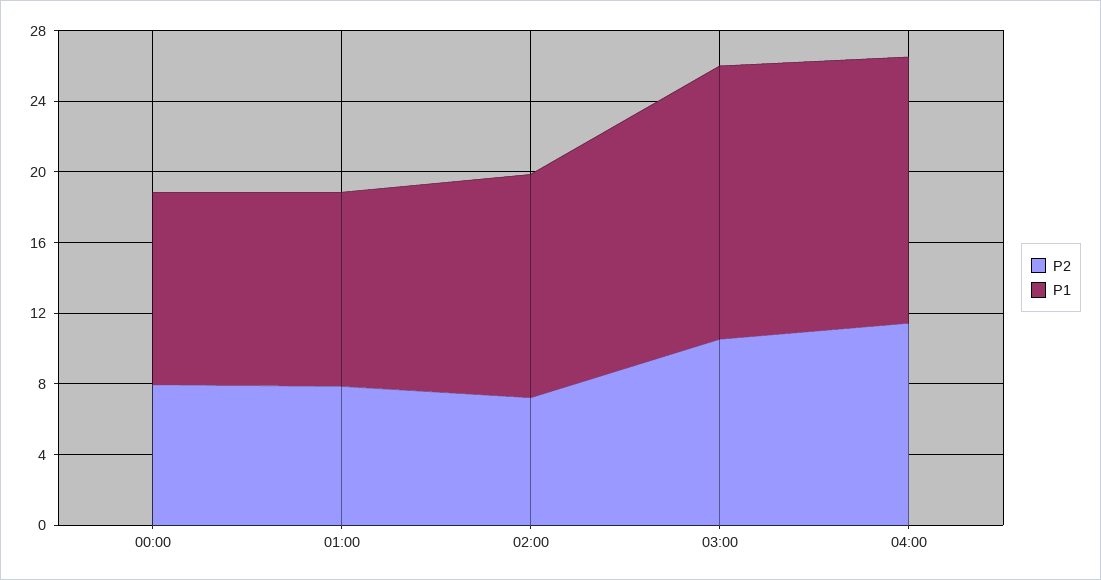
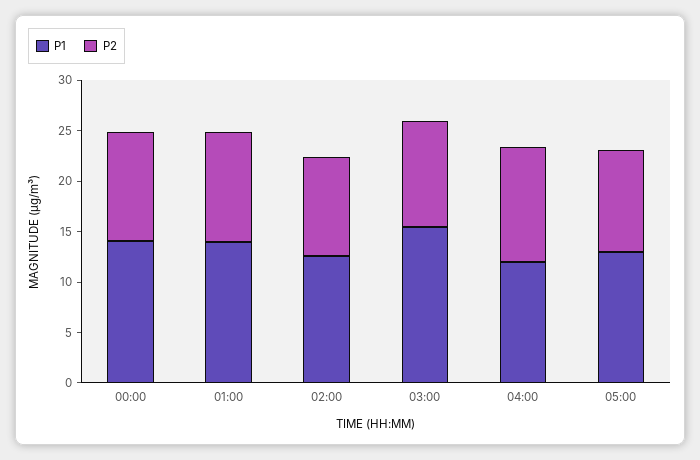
P2, 00:00: 8 -> 11
P1, 00:00: 11 -> 14
P2, 01:00: 8 -> 11
P1, 01:00: 11 -> 14
P2, 02:00: 7 -> 10
P1, 04:00: 15 -> 12
P1, 05:00: none -> 13
P2, 05:00: none -> 10

